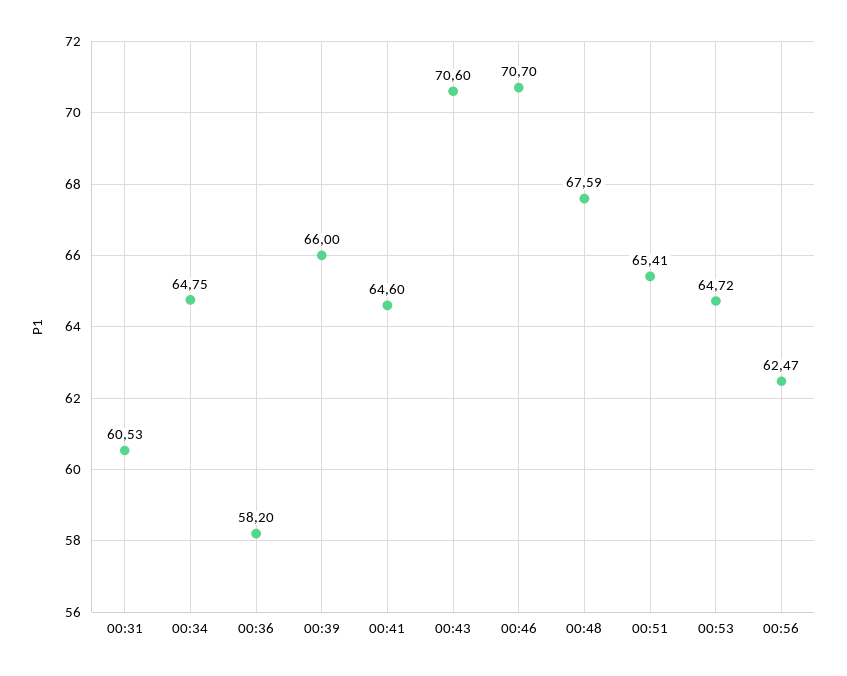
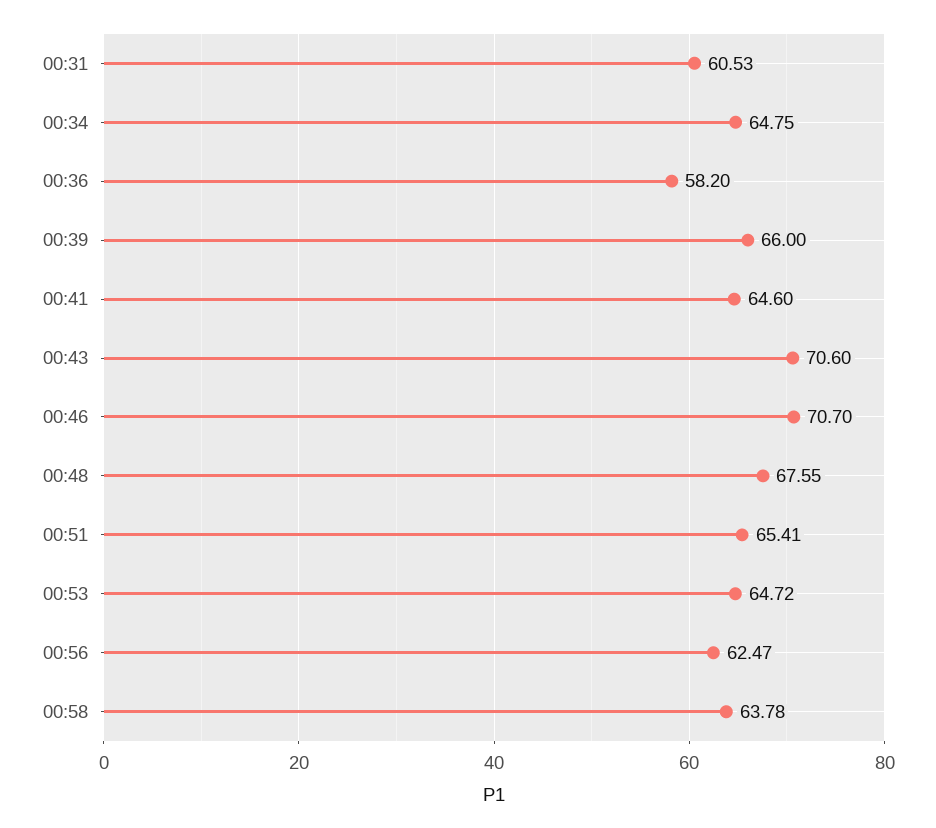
00:48: 67.59 -> 67.55
00:58: none -> 63.78

